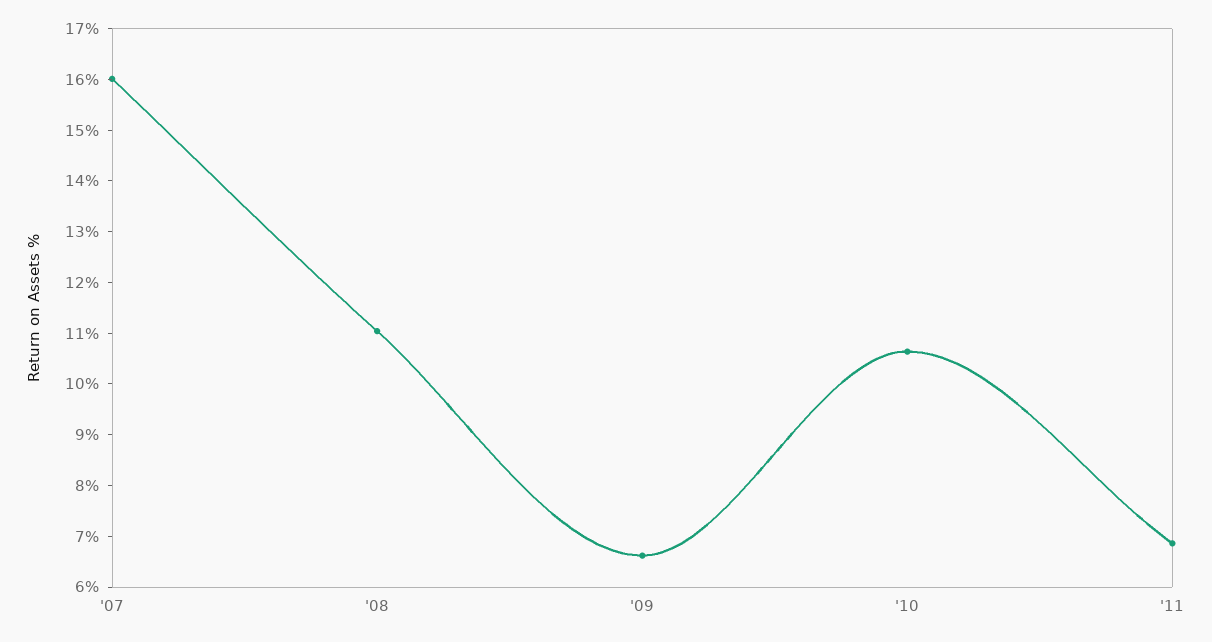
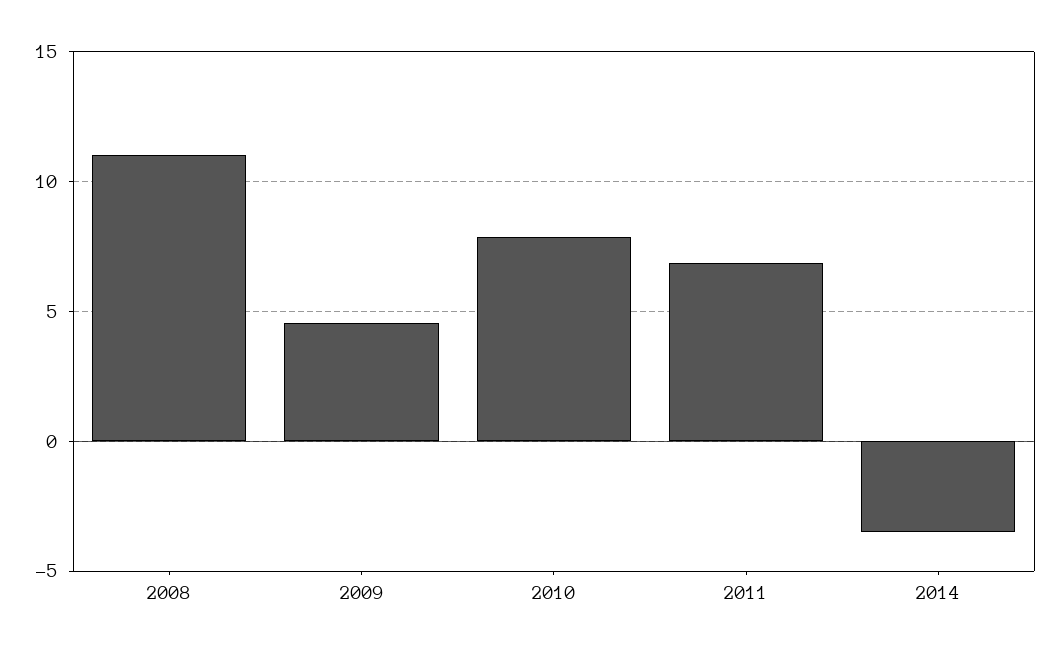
'07: 16 -> none
'09: 6.6 -> 4.5
'10: 10.6 -> 8
2014: none -> -3.5

